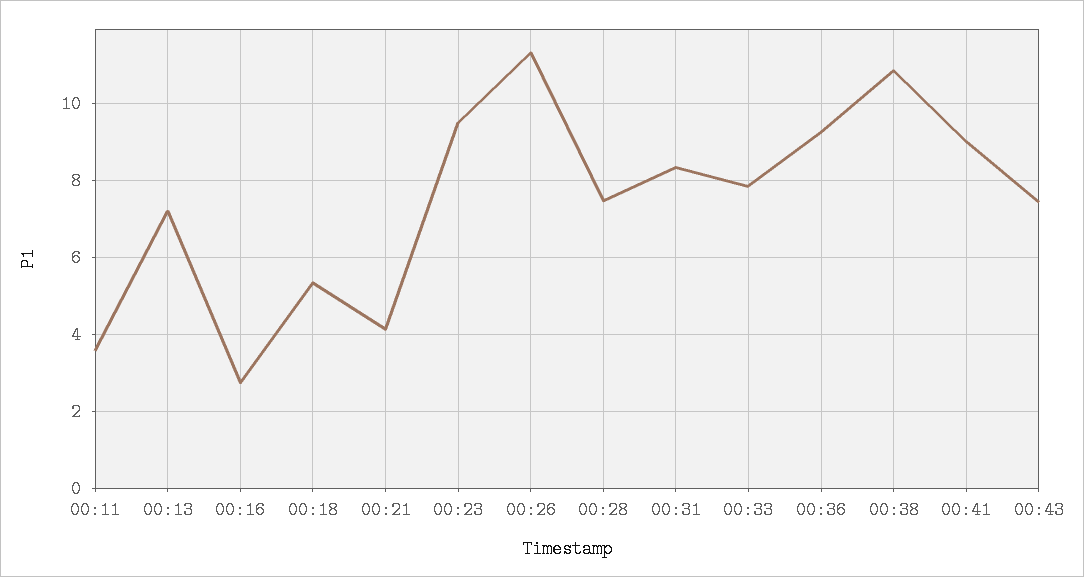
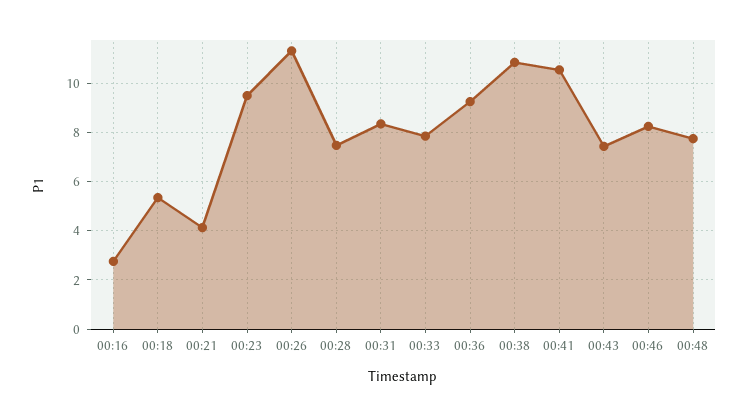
00:11: 3.6 -> none
00:13: 7.2 -> none
00:41: 9 -> 10.5
00:46: none -> 8.25
00:48: none -> 7.75

